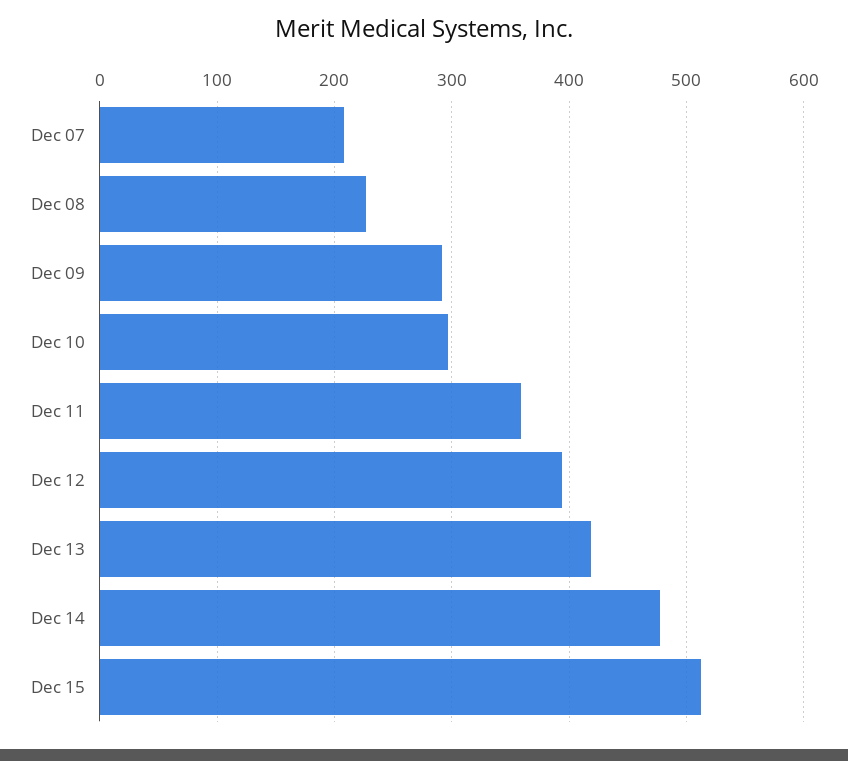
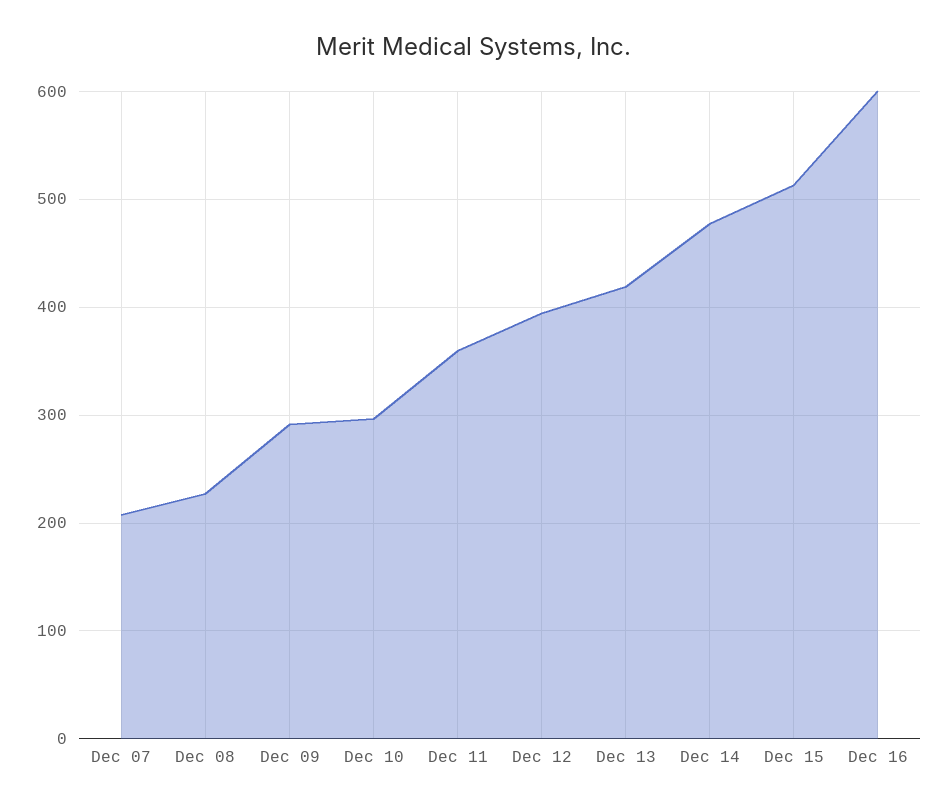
Dec 16: none -> 600

